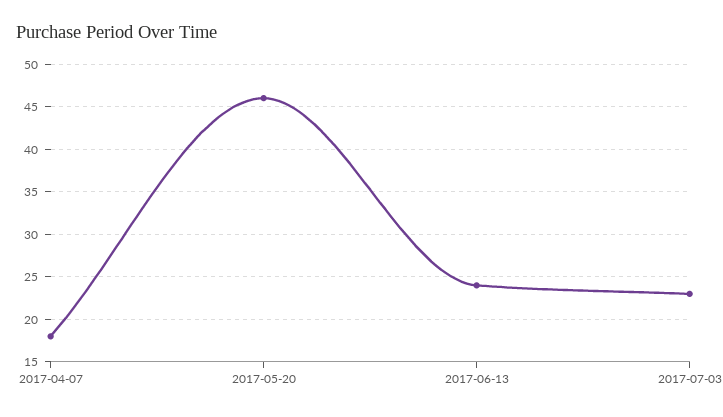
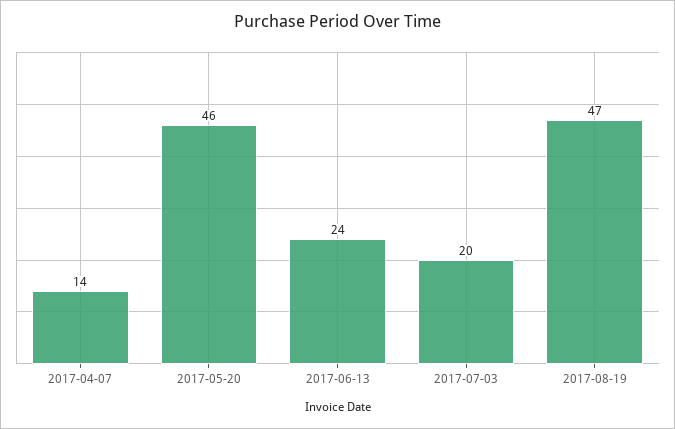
2017-04-07: 18 -> 14
2017-07-03: 23 -> 20
2017-08-19: none -> 47

